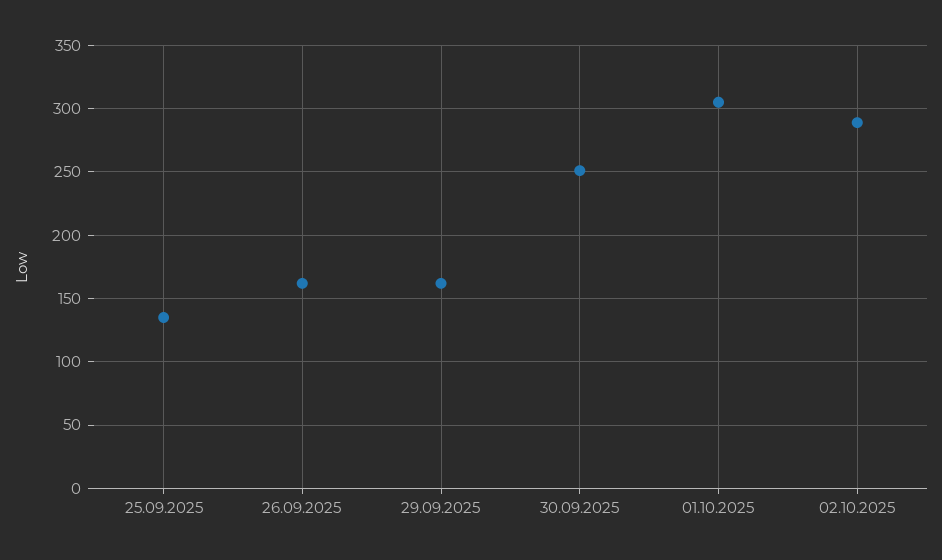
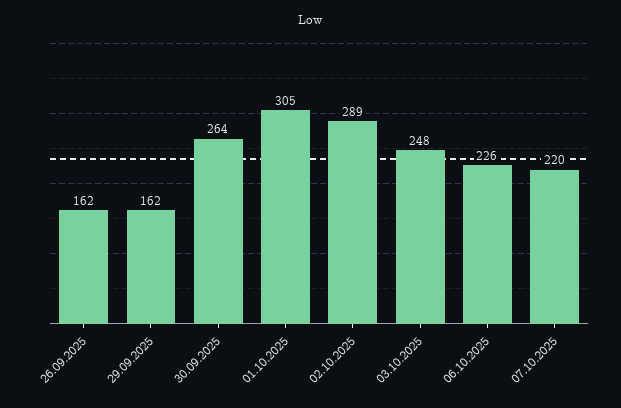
25.09.2025: 135 -> none
30.09.2025: 250 -> 264
03.10.2025: none -> 248
06.10.2025: none -> 226
07.10.2025: none -> 220

